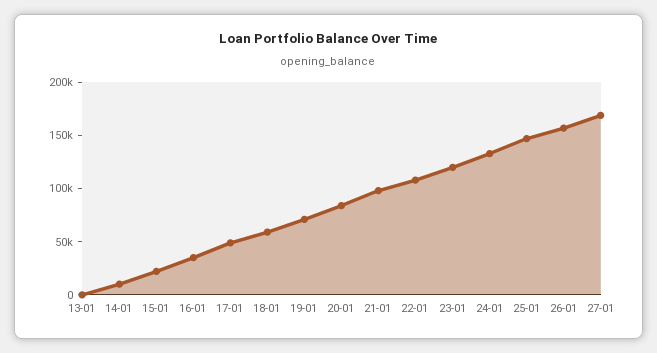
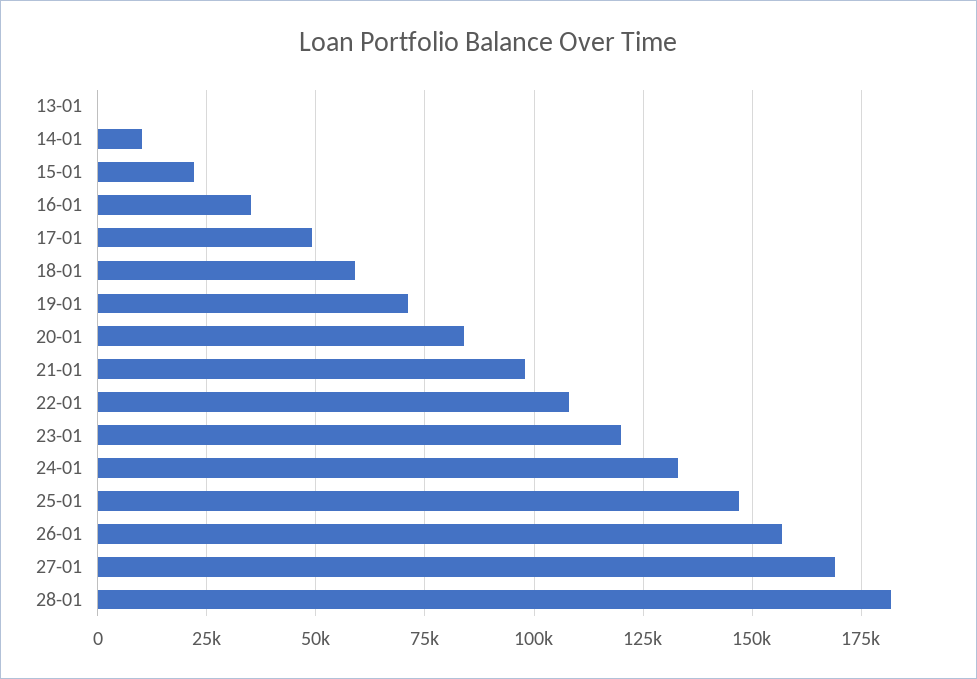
28-01: none -> 182500

